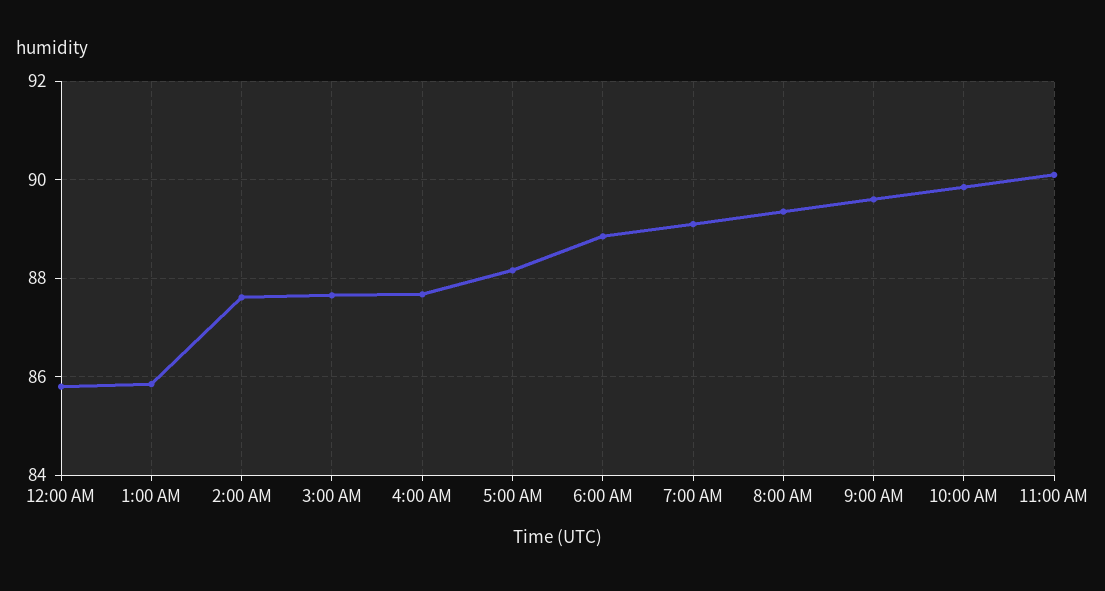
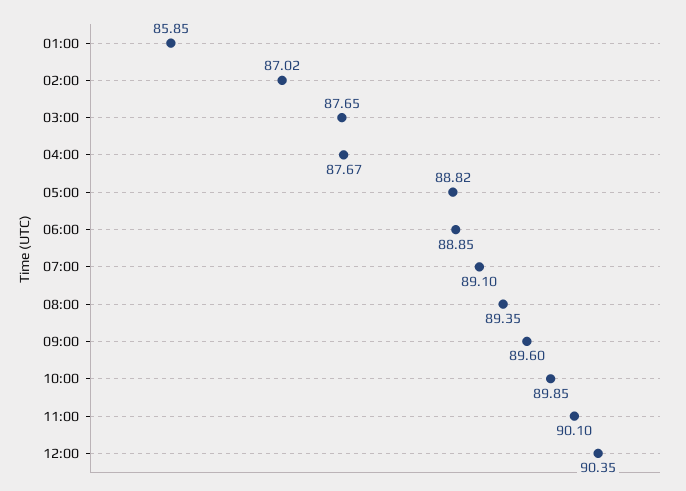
12:00 AM: 85.8 -> none
2:00 AM: 87.6 -> 87.02
5:00 AM: 88.2 -> 88.82
12:00: none -> 90.35

